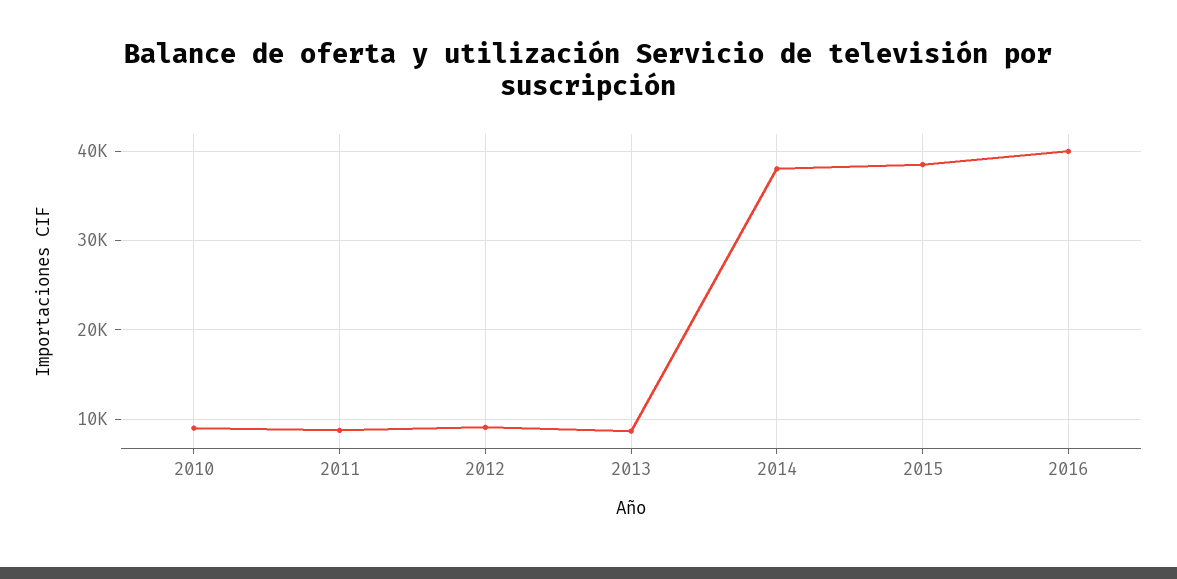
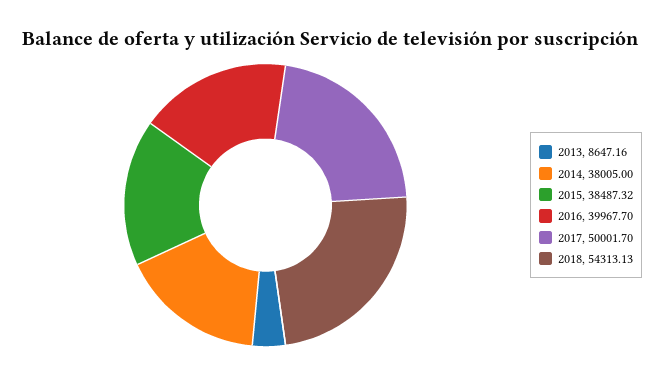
2010: 9000 -> none
2011: 9000 -> none
2012: 9000 -> none
2017: none -> 50001.7
2018: none -> 54313.13

